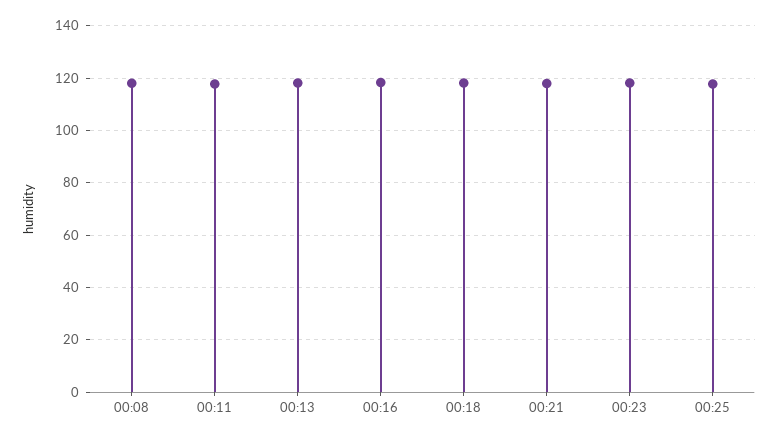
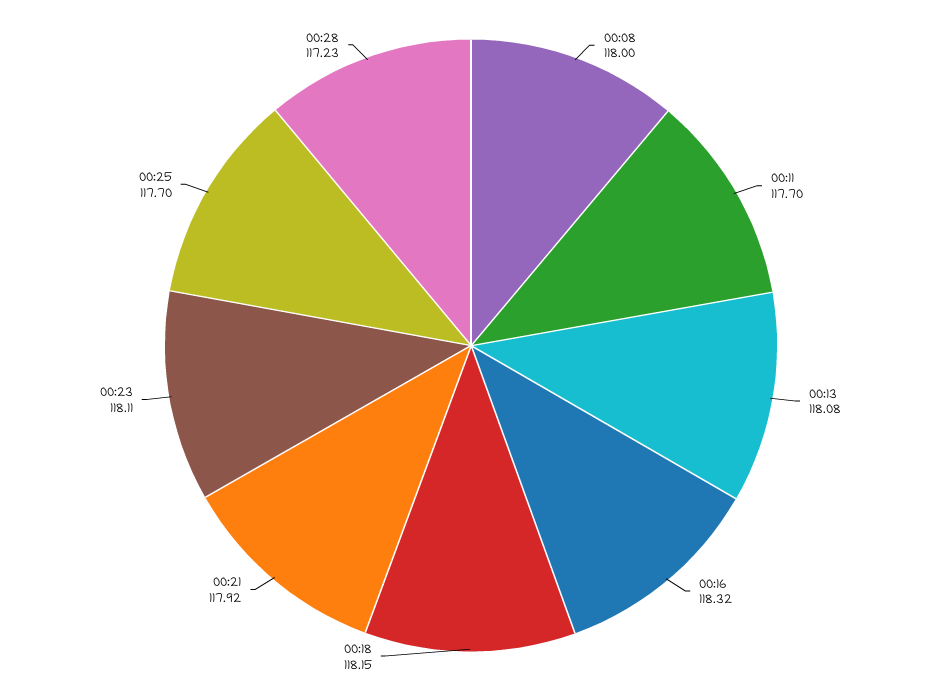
00:28: none -> 117.23

